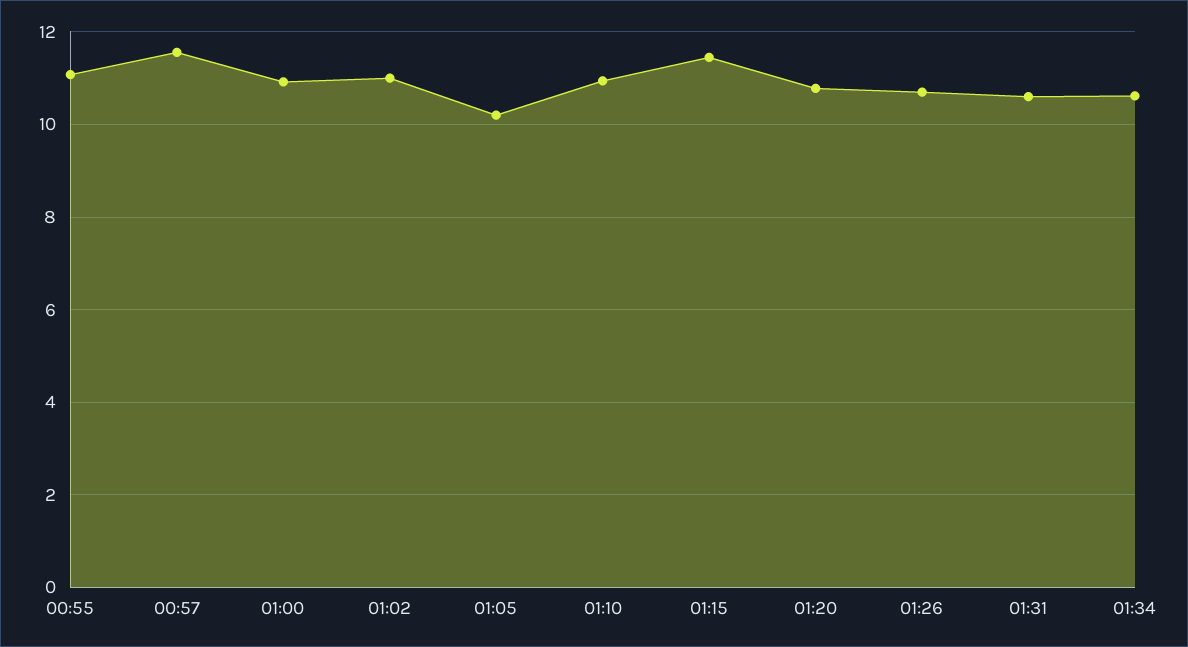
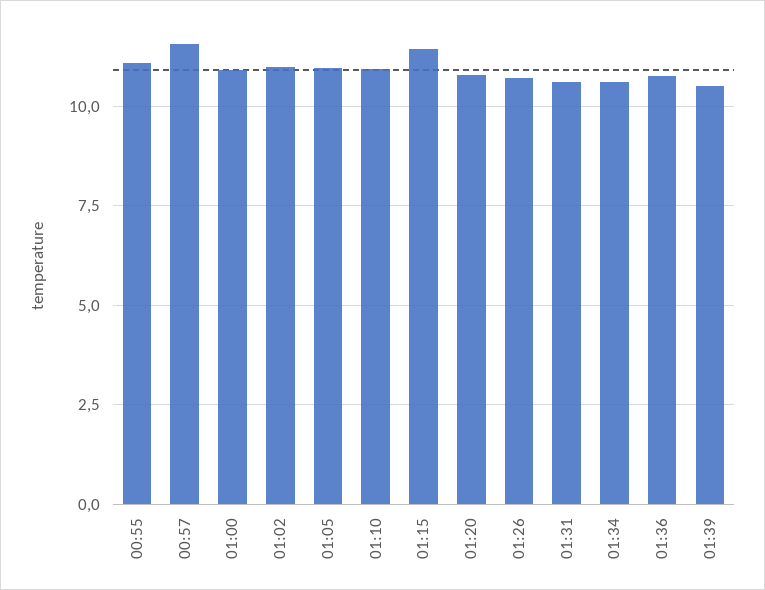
01:05: 10.2 -> 11
01:36: none -> 10.75
01:39: none -> 10.5

